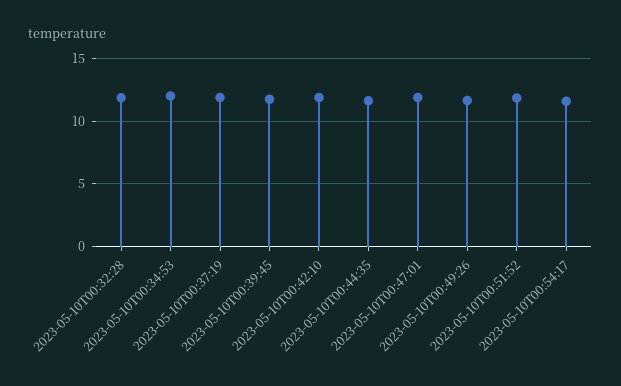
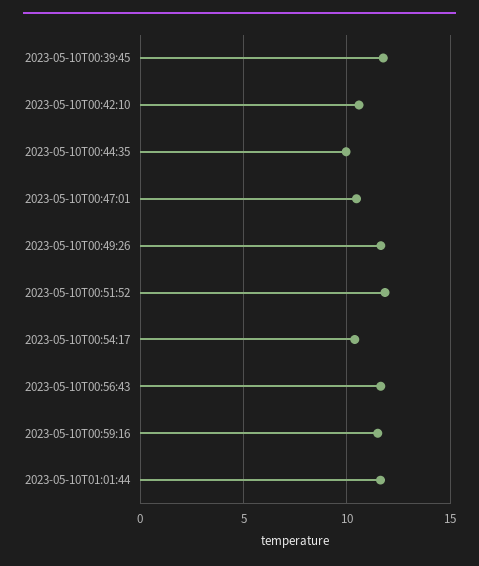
2023-05-10T00:32:28: 12 -> none
2023-05-10T00:34:53: 12 -> none
2023-05-10T00:37:19: 12 -> none
2023-05-10T00:42:10: 12 -> 10.5
2023-05-10T00:44:35: 11.5 -> 10
2023-05-10T00:47:01: 12 -> 10.5
2023-05-10T00:54:17: 11.5 -> 10.5
2023-05-10T00:56:43: none -> 11.5
2023-05-10T00:59:16: none -> 11.5
2023-05-10T01:01:44: none -> 11.5

